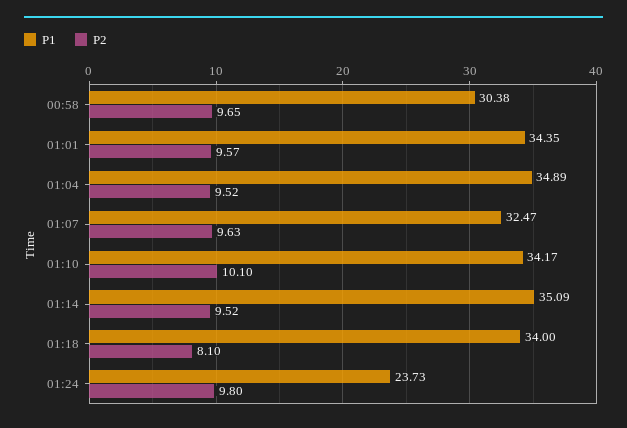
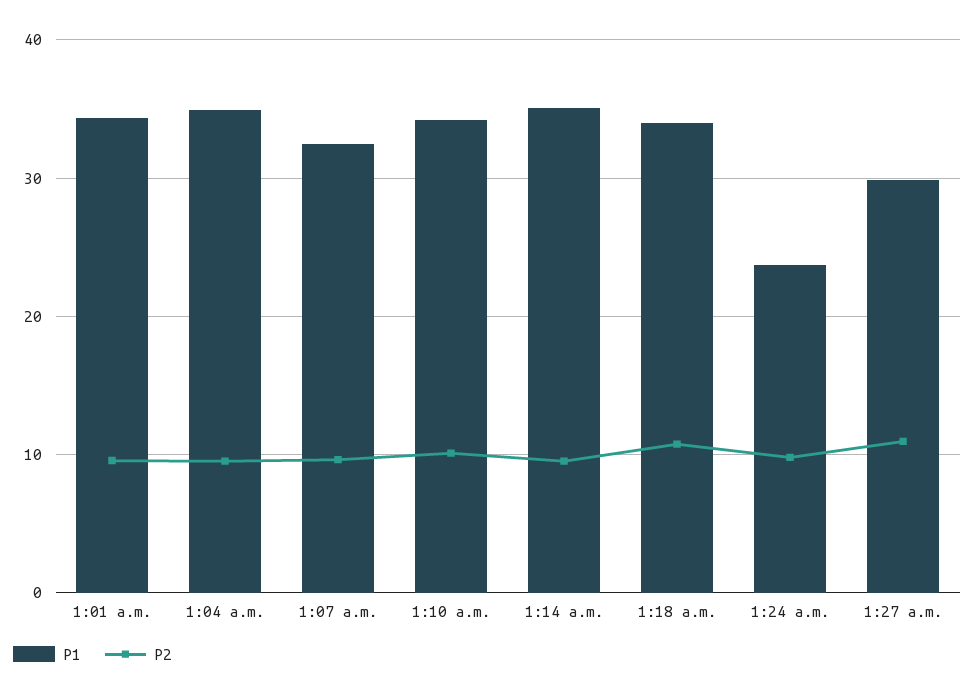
P1, 00:58: 30.38 -> none
P2, 00:58: 9.65 -> none
P2, 01:18: 8.1 -> 11
P1, 1:27 a.m.: none -> 30
P2, 1:27 a.m.: none -> 11

